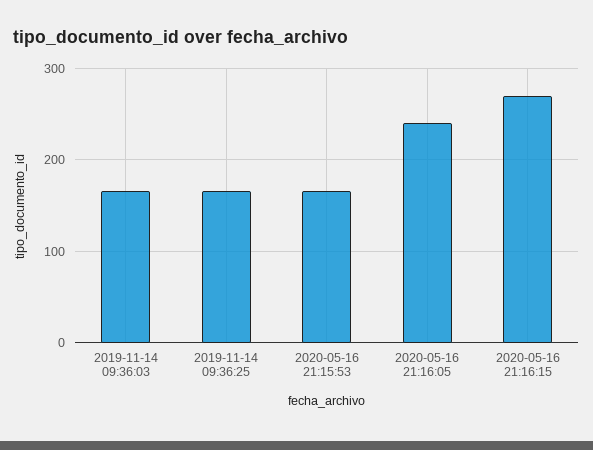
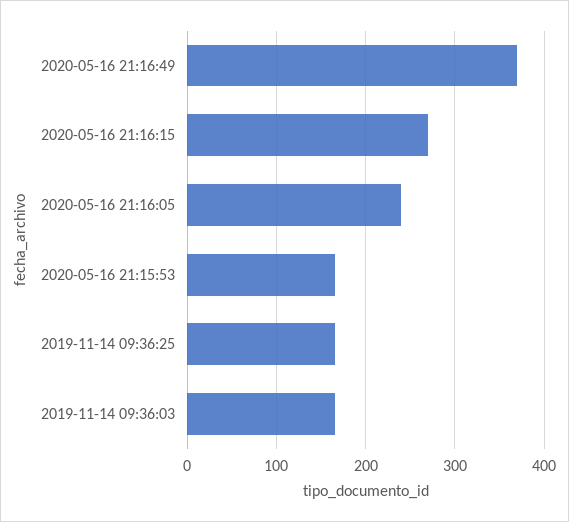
2020-05-16 21:16:49: none -> 370

